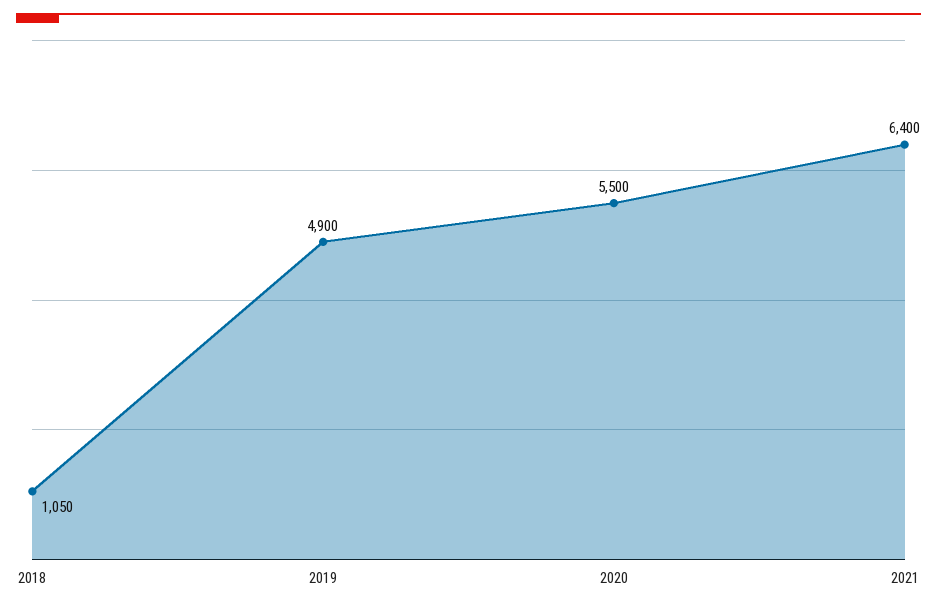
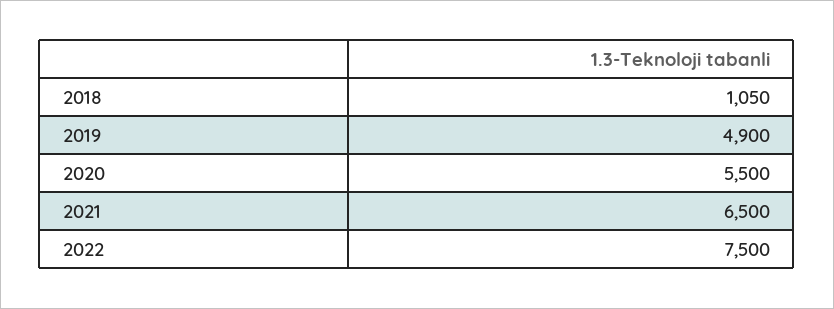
2021: 6400 -> 6500
2022: none -> 7500

